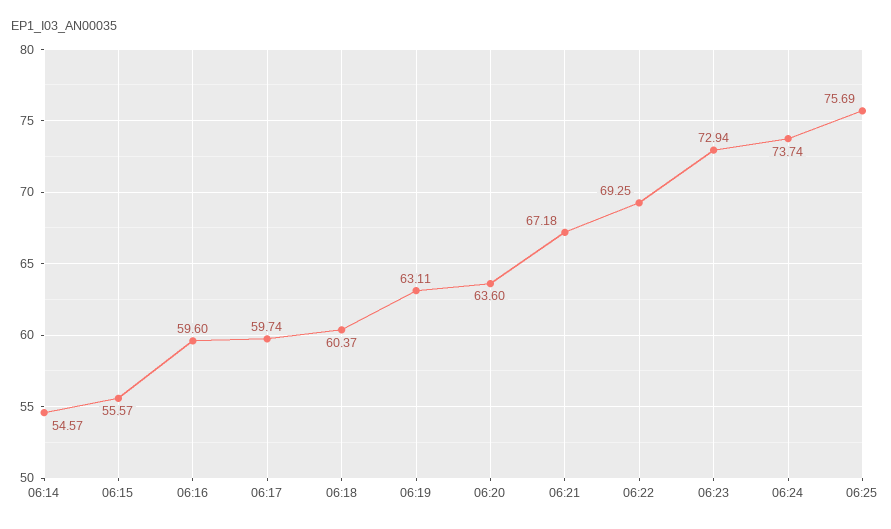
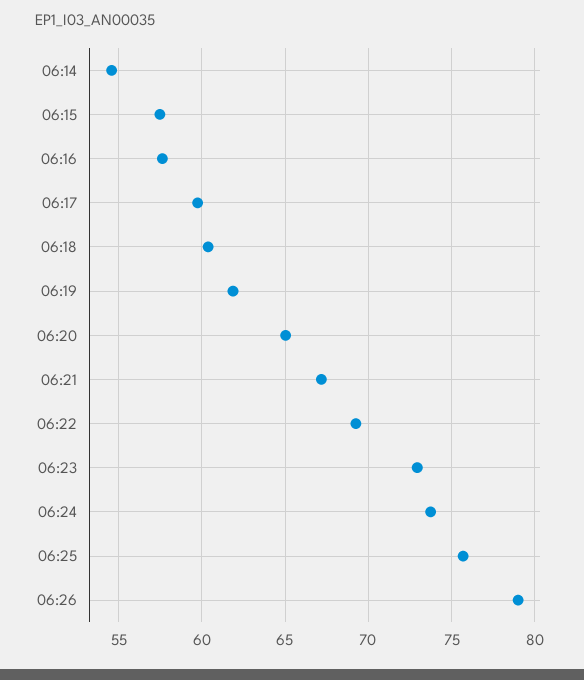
06:15: 55.57 -> 57.5
06:16: 59.6 -> 57.5
06:19: 63.11 -> 62
06:20: 63.6 -> 65
06:26: none -> 79

